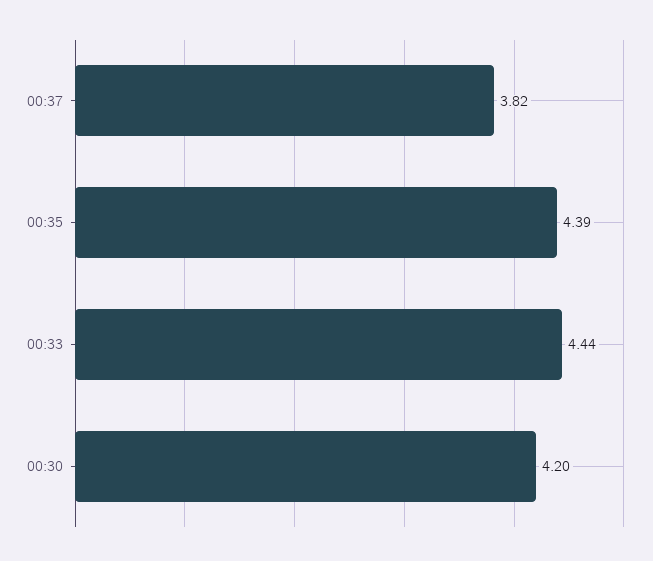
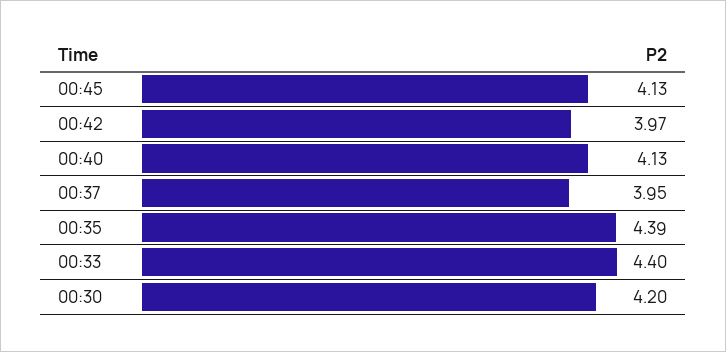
00:37: 3.82 -> 3.95
00:33: 4.44 -> 4.4
00:45: none -> 4.13
00:42: none -> 3.97
00:40: none -> 4.13

